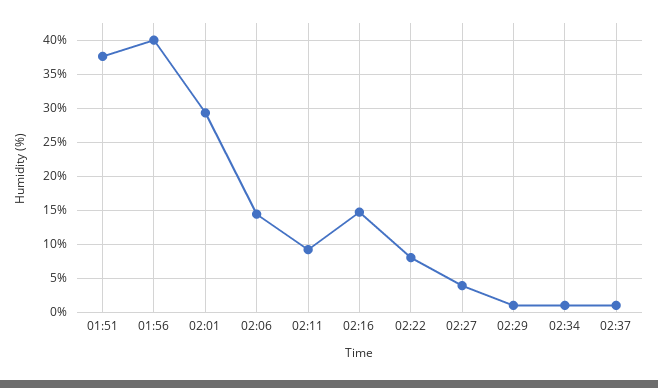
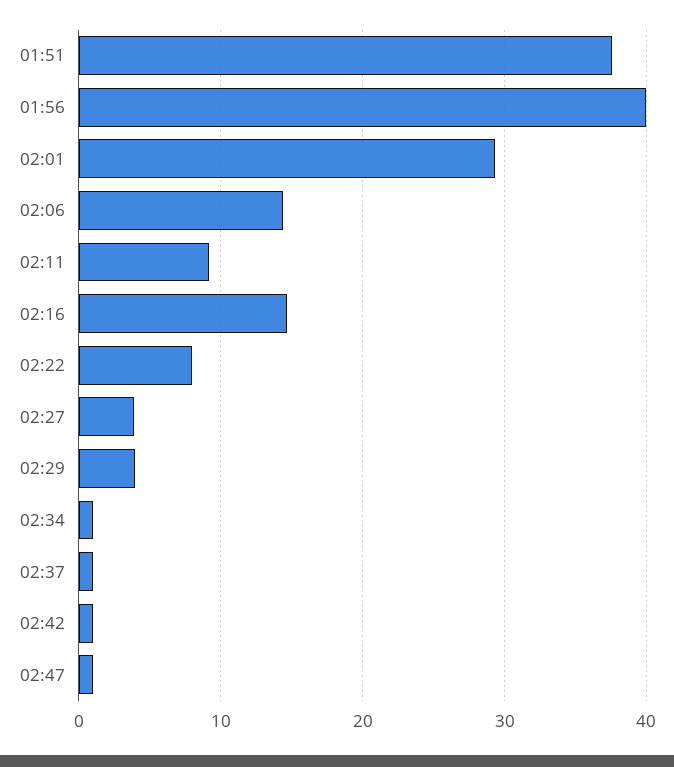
02:29: 1 -> 4
02:42: none -> 1
02:47: none -> 1

